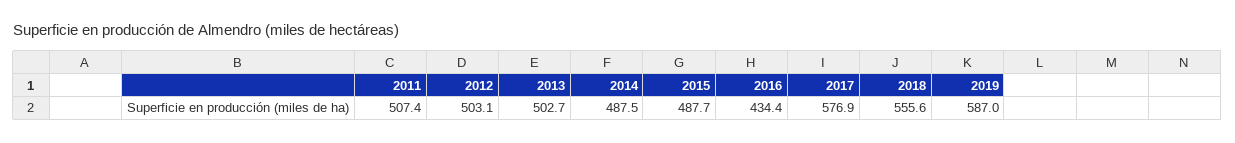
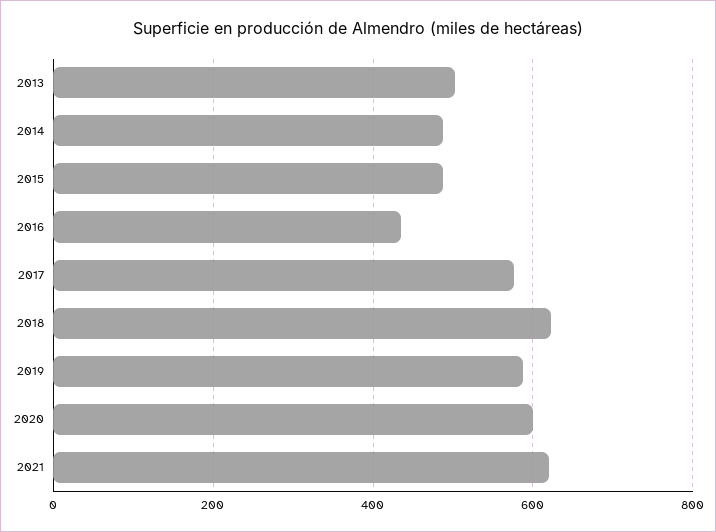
2011: 507.4 -> none
2012: 503.1 -> none
2018: 555.6 -> 620
2020: none -> 600
2021: none -> 620

